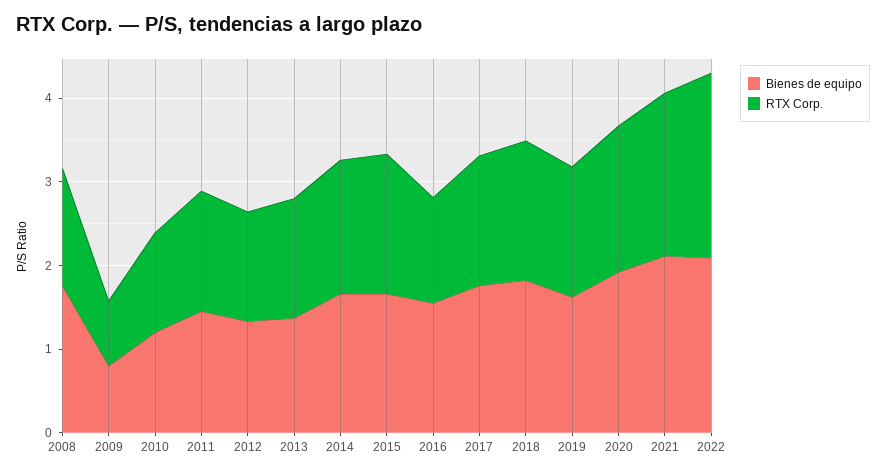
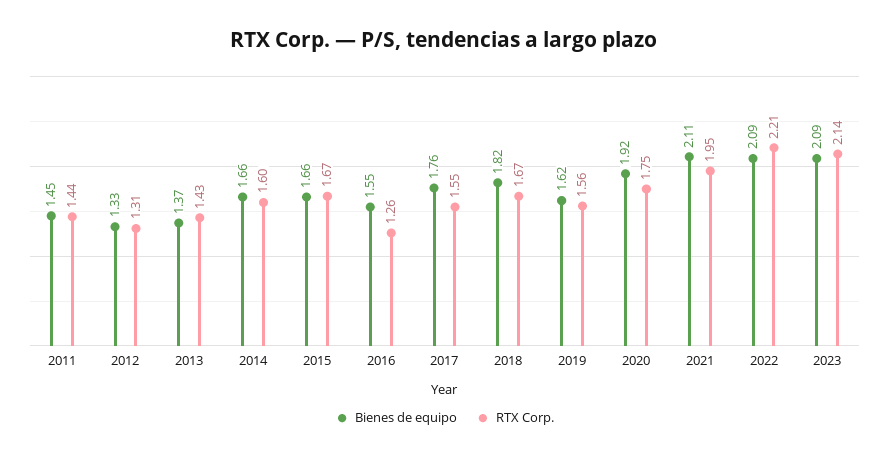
Bienes de equipo, 2008: 1.8 -> none
RTX Corp., 2008: 1.4 -> none
Bienes de equipo, 2009: 0.8 -> none
RTX Corp., 2009: 0.8 -> none
Bienes de equipo, 2010: 1.2 -> none
RTX Corp., 2010: 1.2 -> none
Bienes de equipo, 2023: none -> 2.09
RTX Corp., 2023: none -> 2.14

